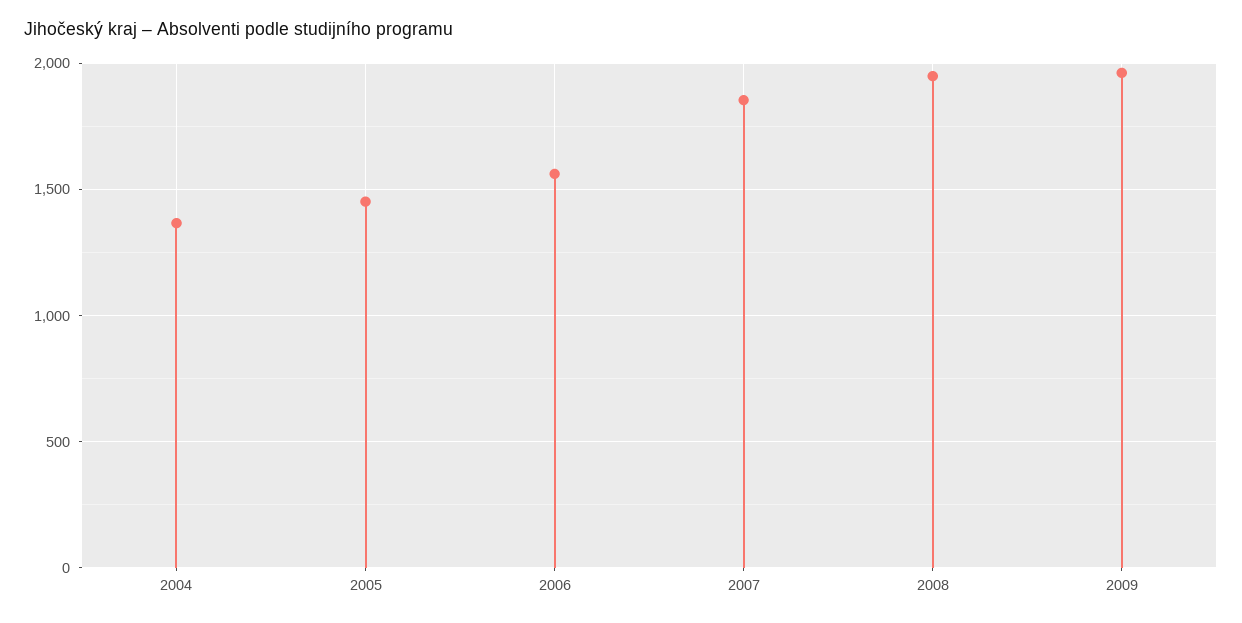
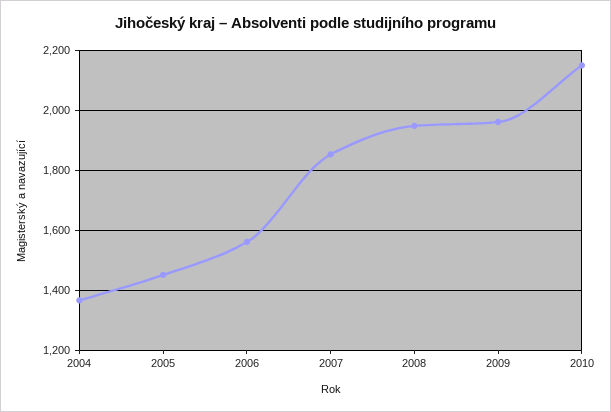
2010: none -> 2150

